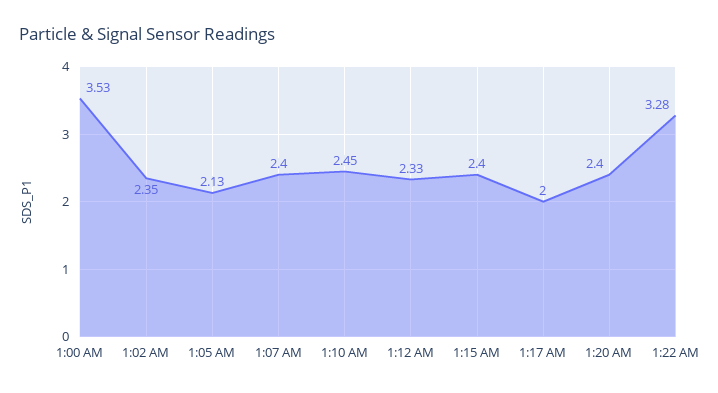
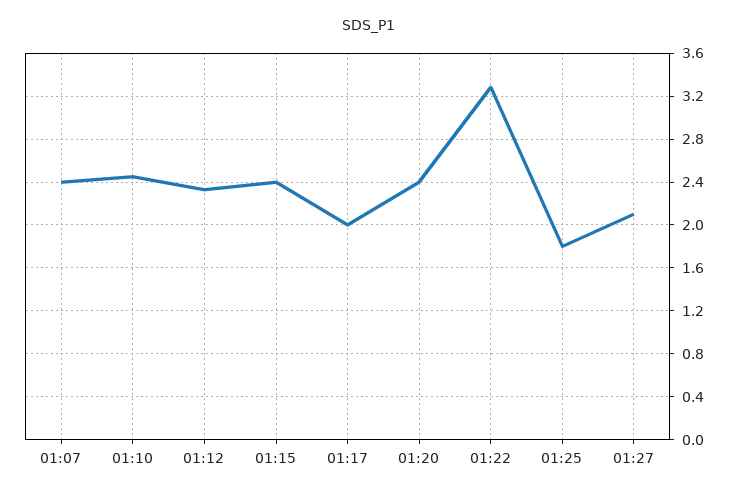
1:00 AM: 3.53 -> none
1:02 AM: 2.35 -> none
1:05 AM: 2.13 -> none
01:25: none -> 1.8
01:27: none -> 2.1

